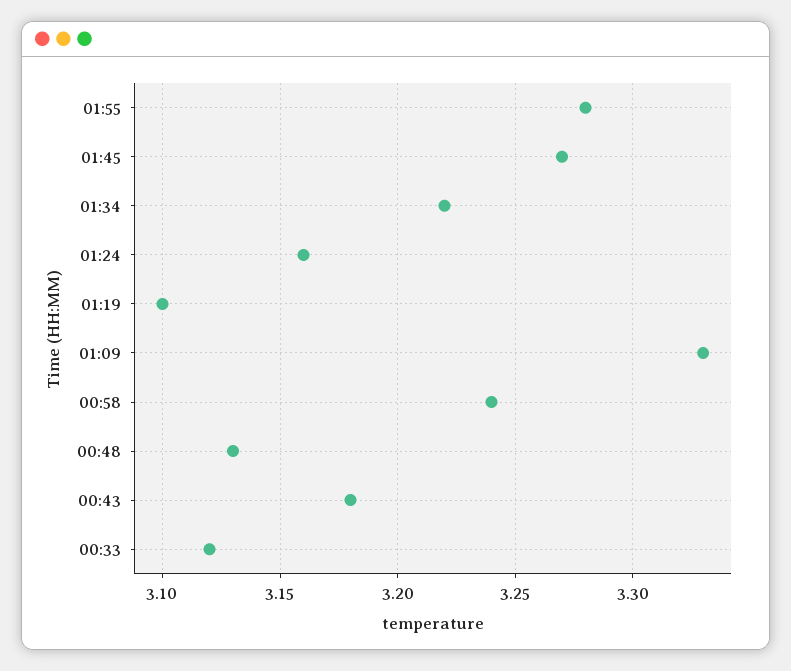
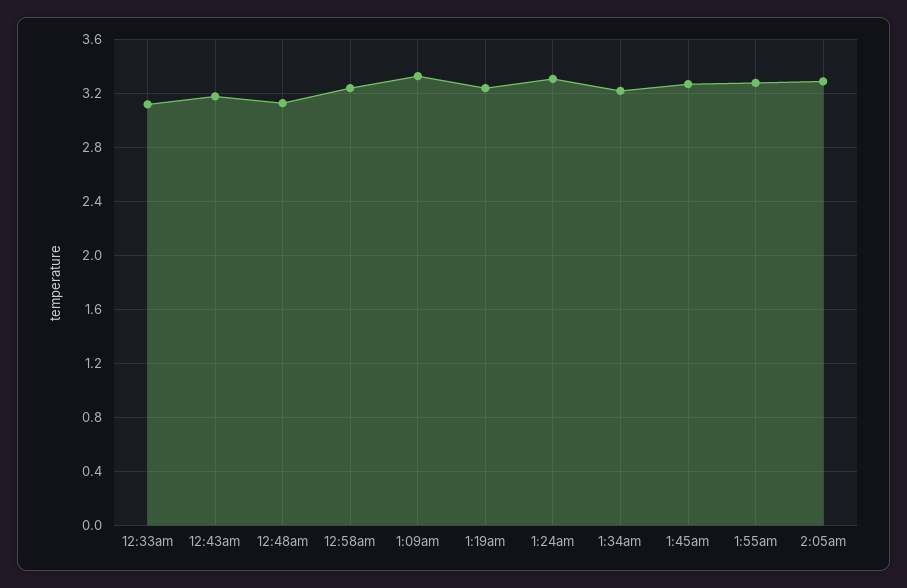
01:24: 3.16 -> 3.3
01:19: 3.1 -> 3.25
2:05am: none -> 3.3

